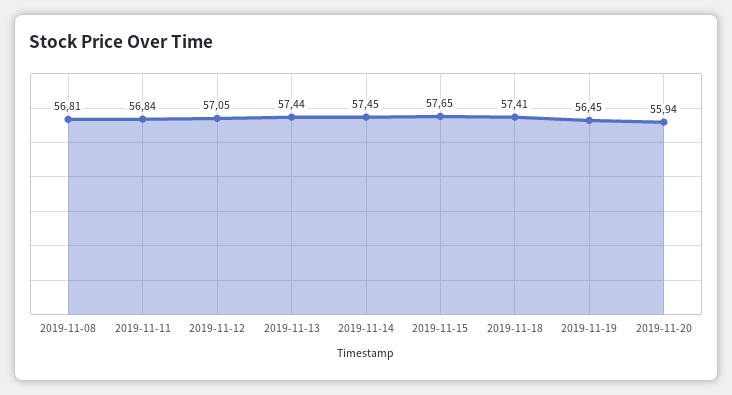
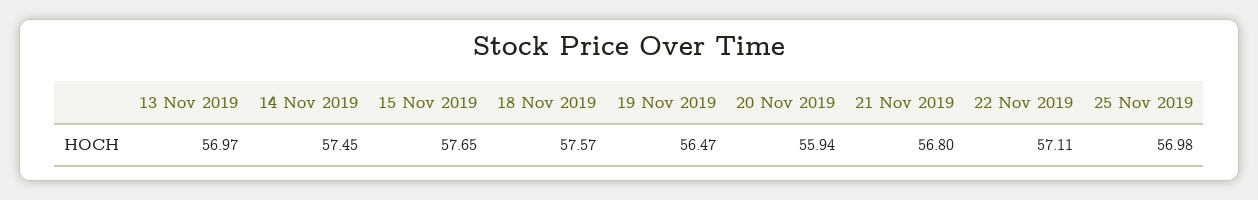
2019-11-08: 56.81 -> none
2019-11-11: 56.84 -> none
2019-11-12: 57.05 -> none
2019-11-13: 57.44 -> 56.97
2019-11-18: 57.41 -> 57.57
2019-11-19: 56.45 -> 56.47
21 Nov 2019: none -> 56.8
22 Nov 2019: none -> 57.11
25 Nov 2019: none -> 56.98

